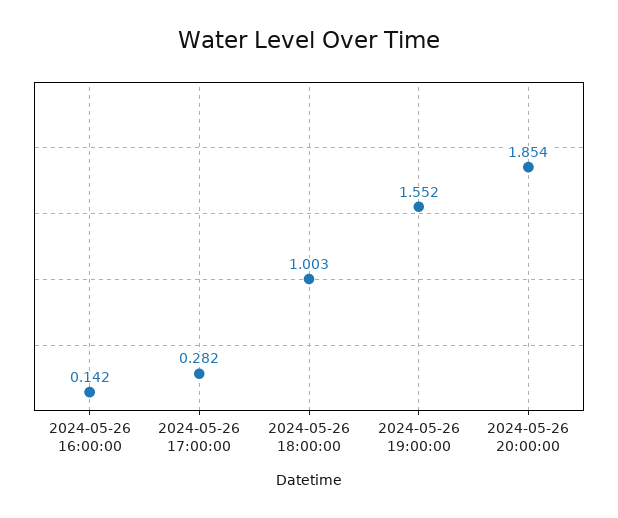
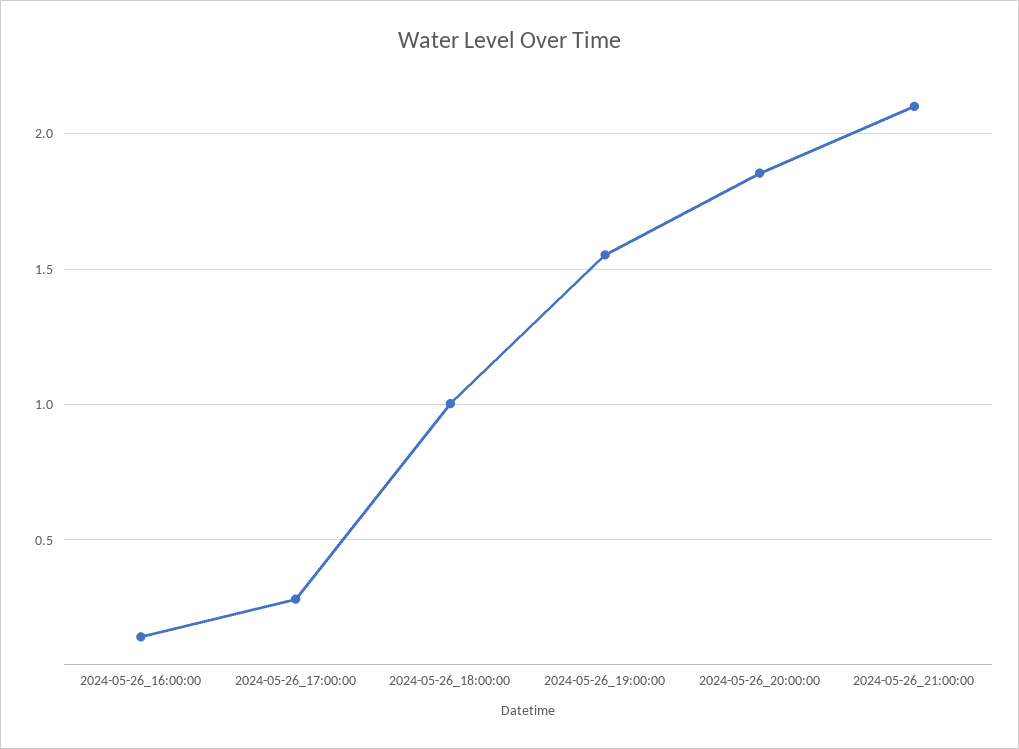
2024-05-26_21:00:00: none -> 2.1

